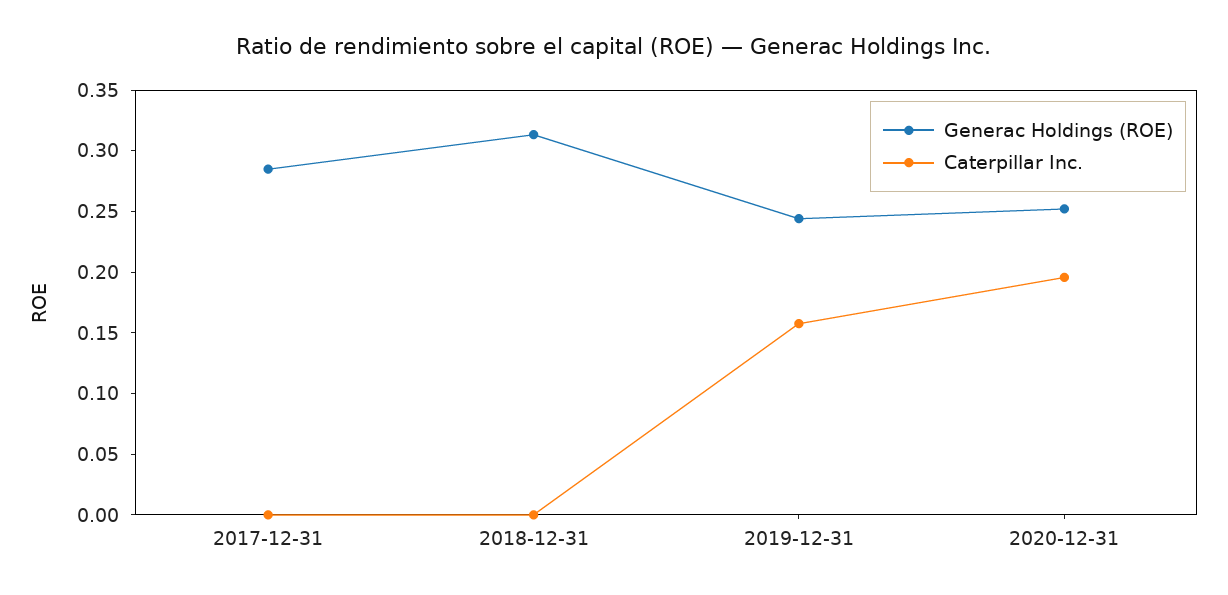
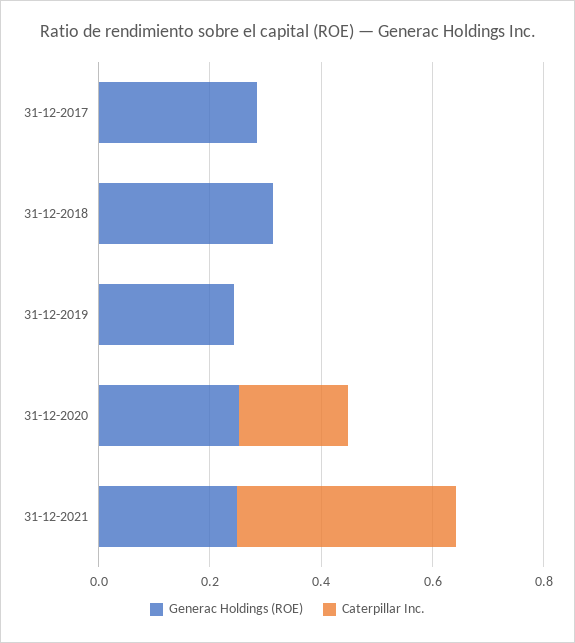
Caterpillar Inc., 2019-12-31: 0.16 -> 0
Generac Holdings (ROE), 31-12-2021: none -> 0.25
Caterpillar Inc., 31-12-2021: none -> 0.4

